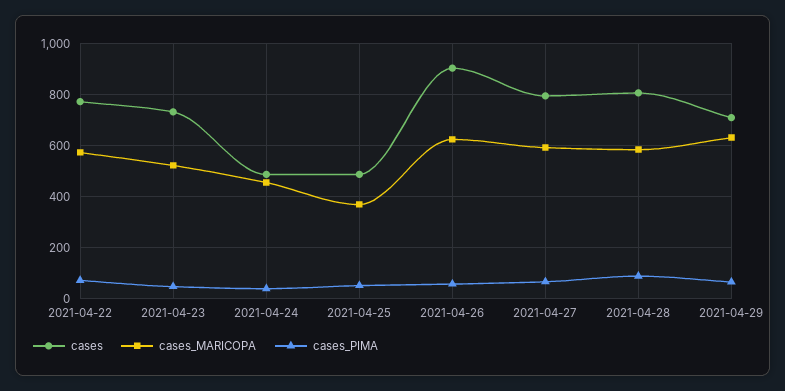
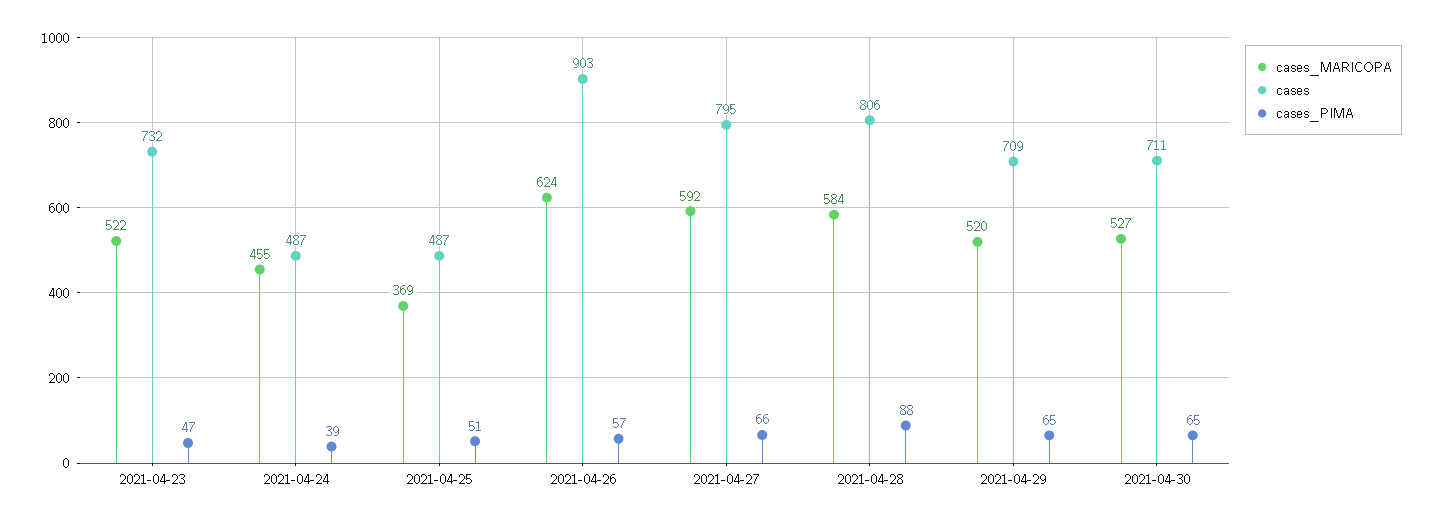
cases, 2021-04-22: 775 -> none
cases_MARICOPA, 2021-04-22: 575 -> none
cases_PIMA, 2021-04-22: 75 -> none
cases_MARICOPA, 2021-04-29: 625 -> 520
cases_MARICOPA, 2021-04-30: none -> 527
cases, 2021-04-30: none -> 711
cases_PIMA, 2021-04-30: none -> 65

